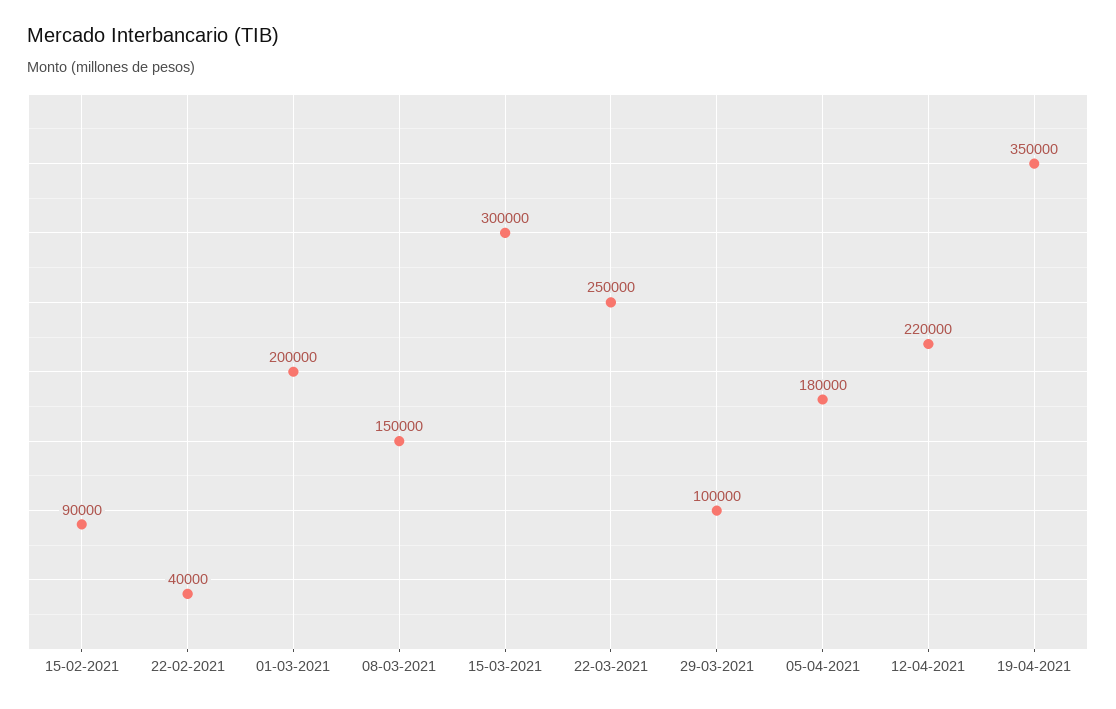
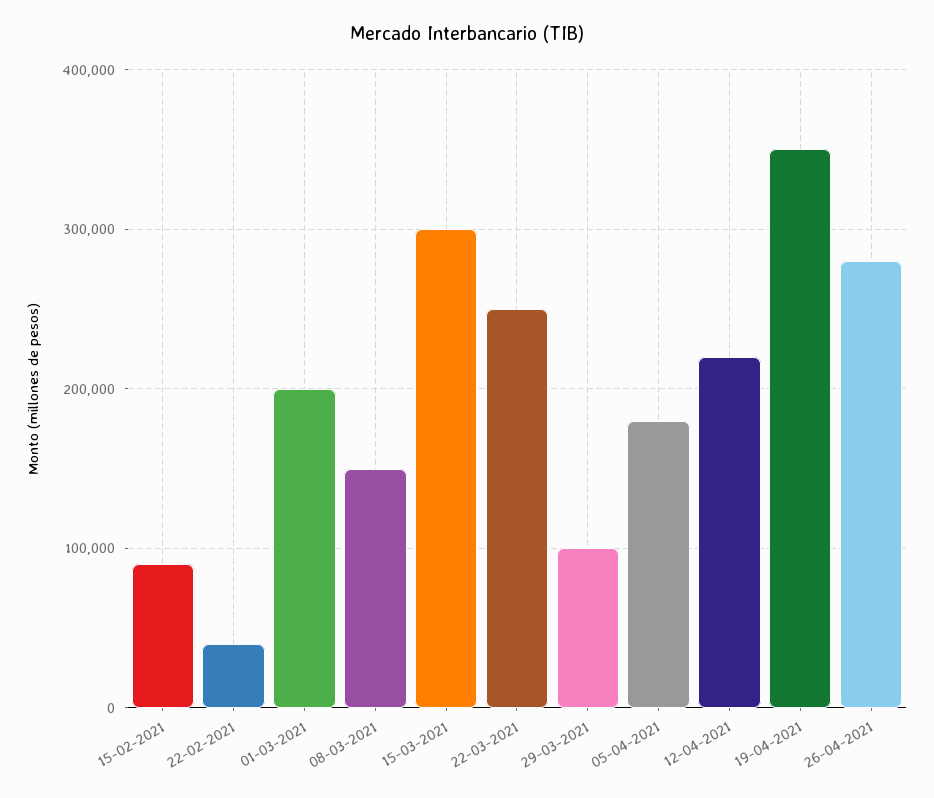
26-04-2021: none -> 280000

